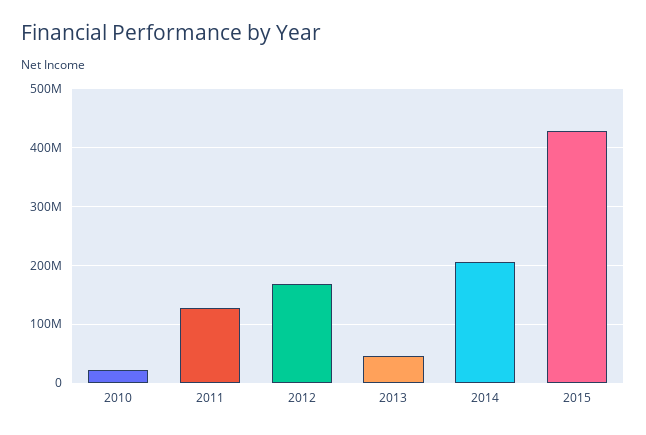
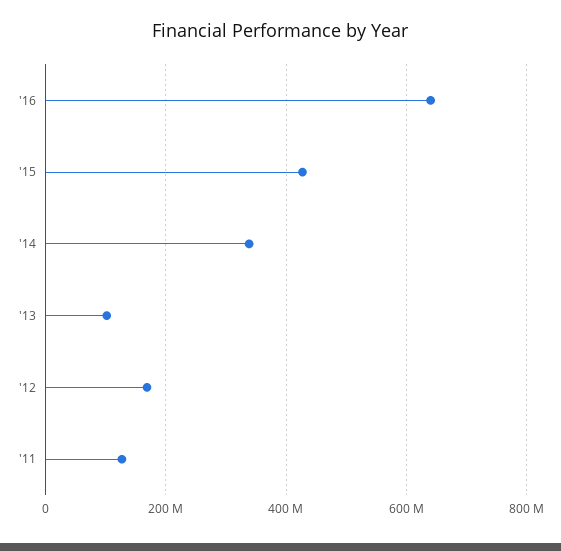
2010: 20000000 -> none
2013: 40000000 -> 100000000
2014: 200000000 -> 340000000
'16: none -> 640000000

